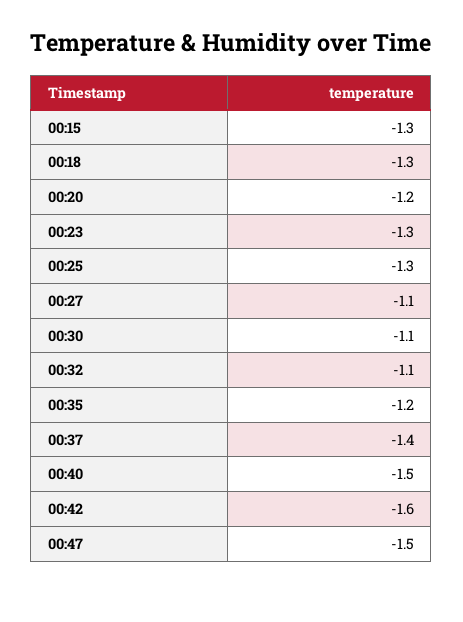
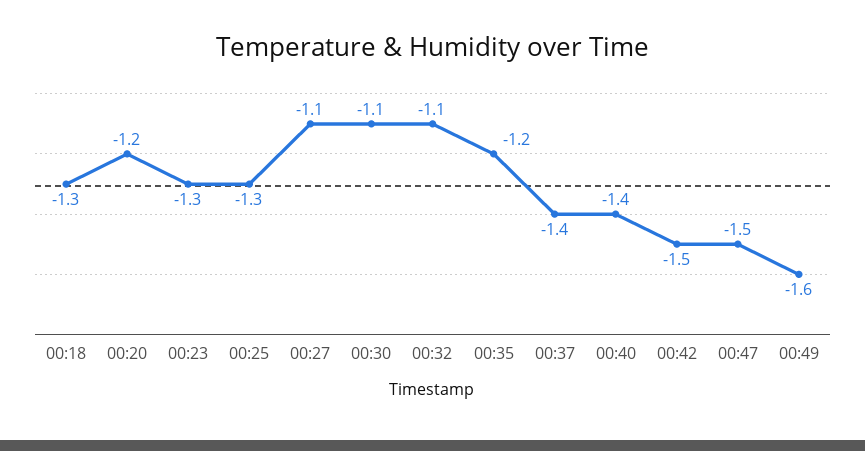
00:15: -1.3 -> none
00:40: -1.5 -> -1.4
00:42: -1.6 -> -1.5
00:49: none -> -1.6

